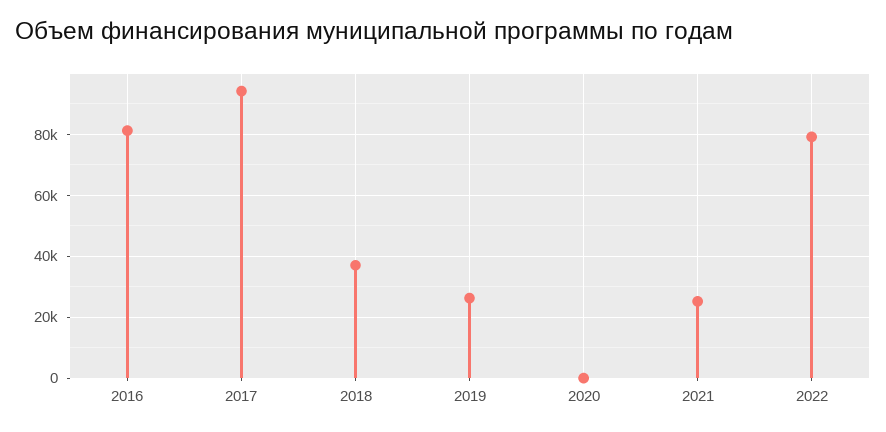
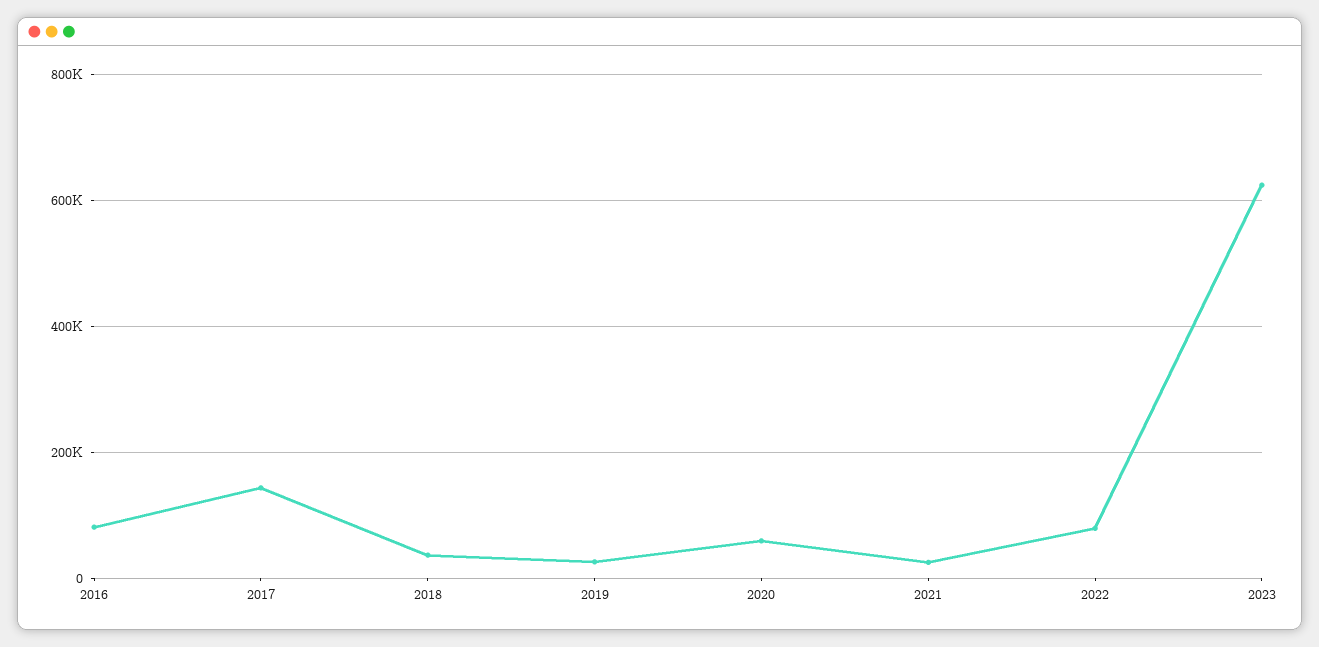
2017: 94000 -> 140000
2020: 0 -> 60000
2023: none -> 620000

